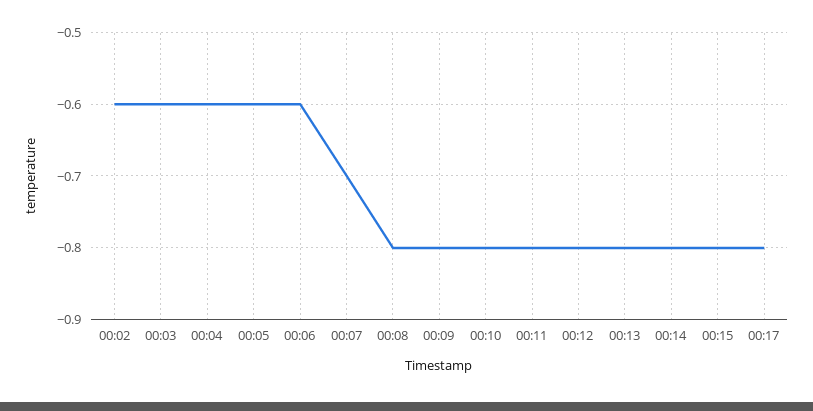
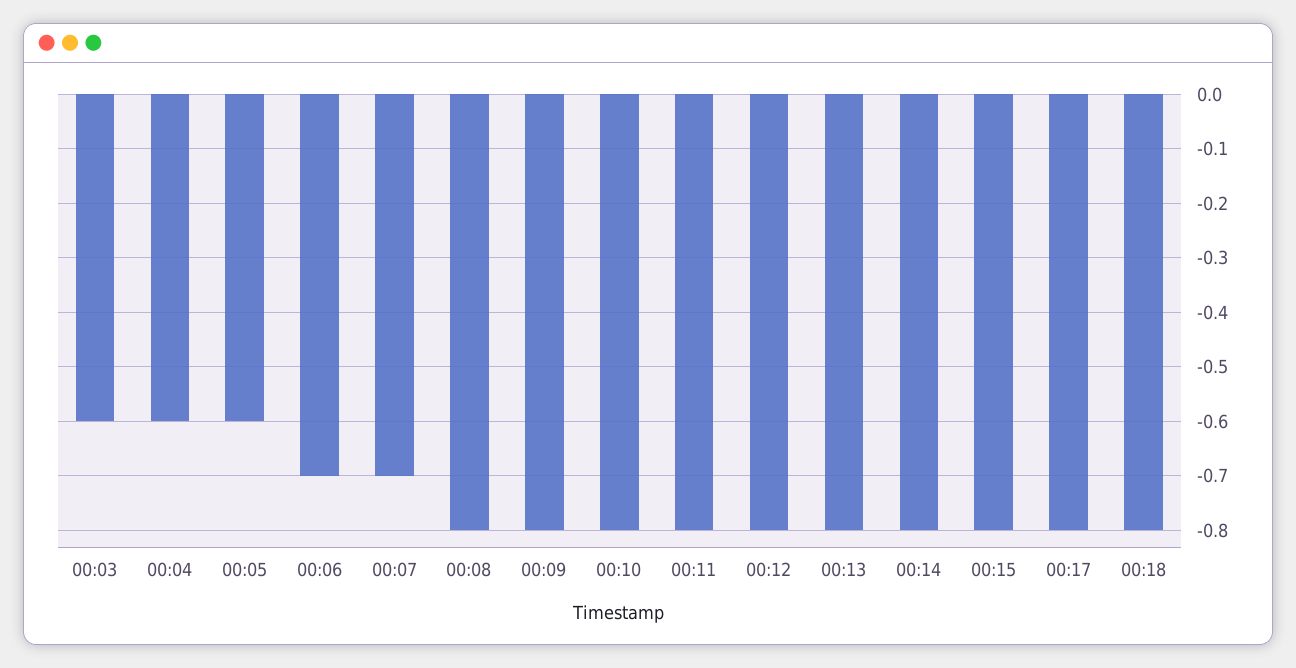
00:02: -0.6 -> none
00:06: -0.6 -> -0.7
00:18: none -> -0.8

